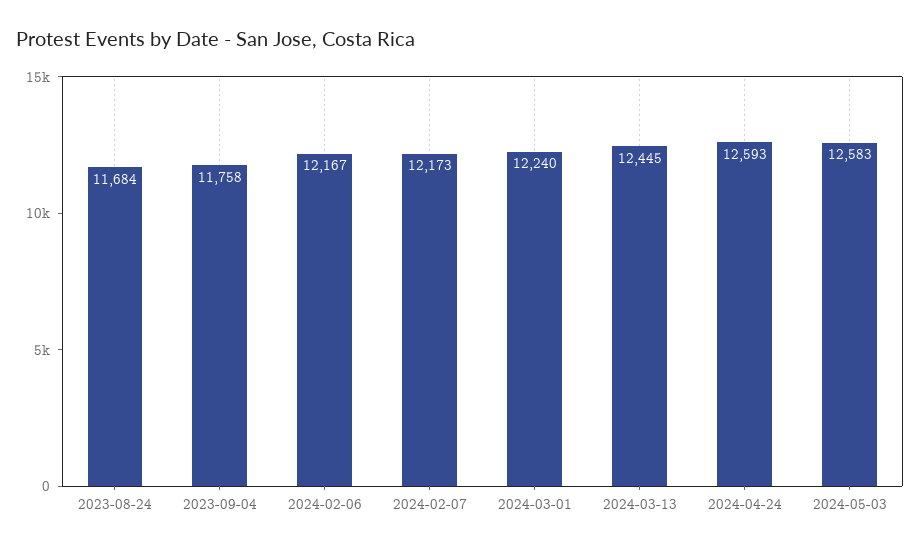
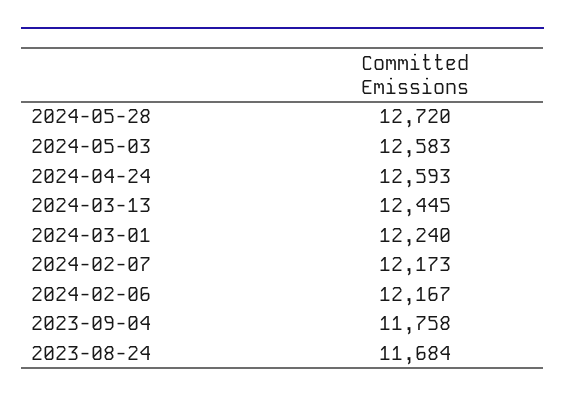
2024-05-28: none -> 12720

